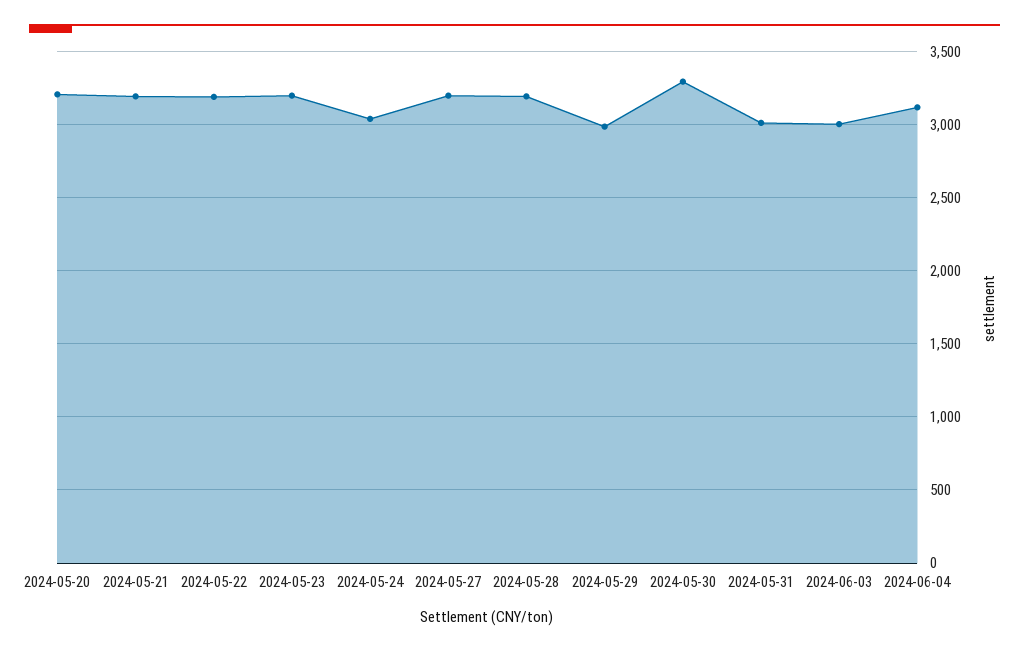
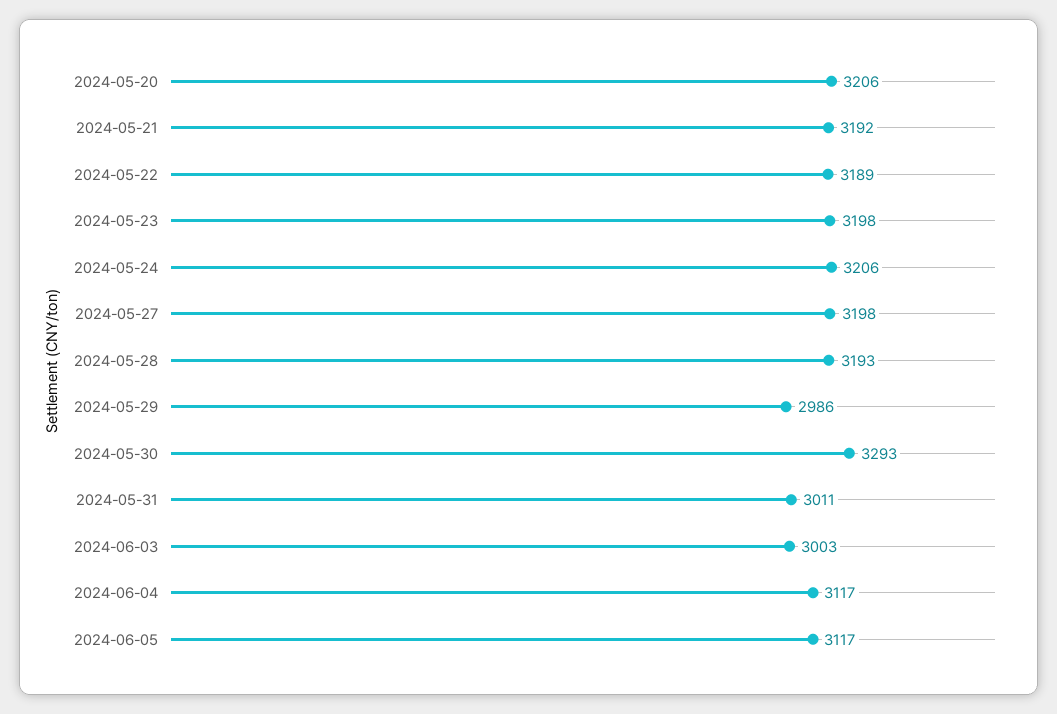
2024-05-24: 3050 -> 3206
2024-06-05: none -> 3117

